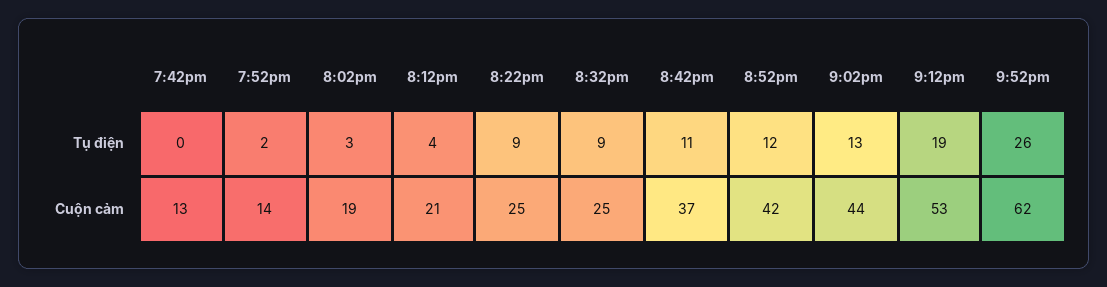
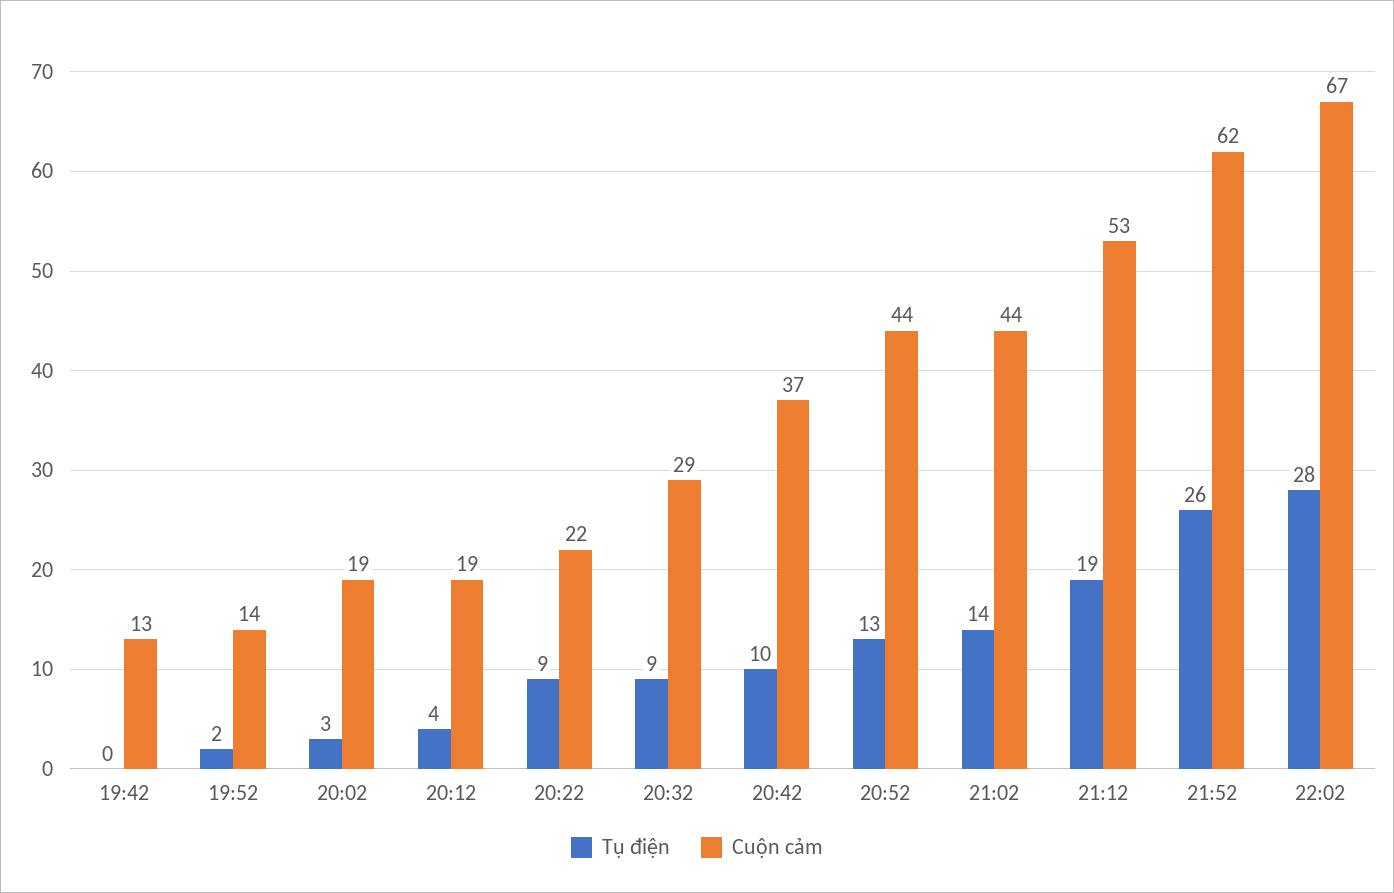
Tụ điện, 8:42pm: 11 -> 10
Tụ điện, 8:52pm: 12 -> 13
Tụ điện, 9:02pm: 13 -> 14
Cuộn cảm, 8:12pm: 21 -> 19
Cuộn cảm, 8:22pm: 25 -> 22
Cuộn cảm, 8:32pm: 25 -> 29
Cuộn cảm, 8:52pm: 42 -> 44
Tụ điện, 22:02: none -> 28
Cuộn cảm, 22:02: none -> 67

